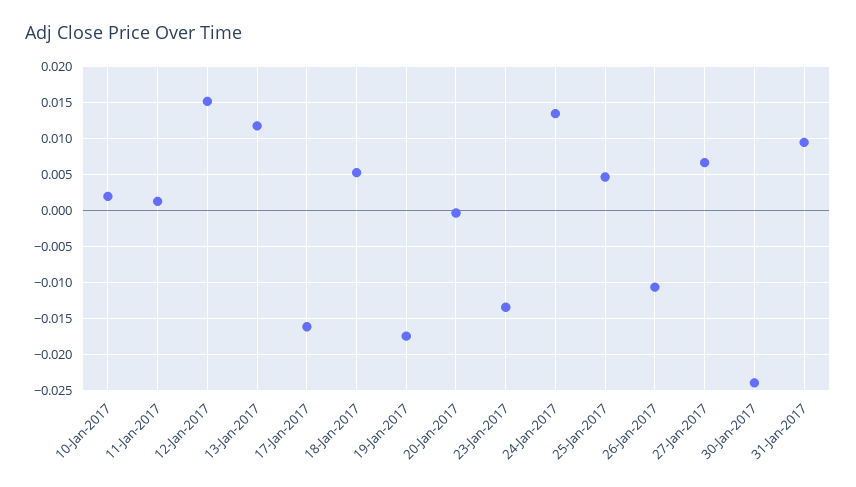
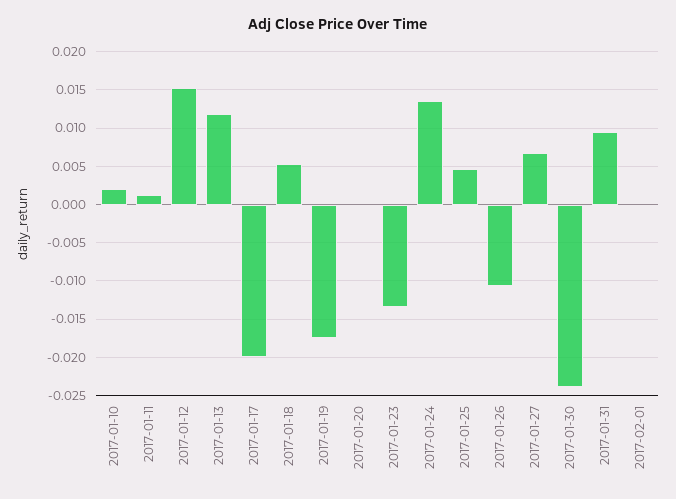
17-Jan-2017: -0.016 -> -0.02
2017-02-01: none -> 0

